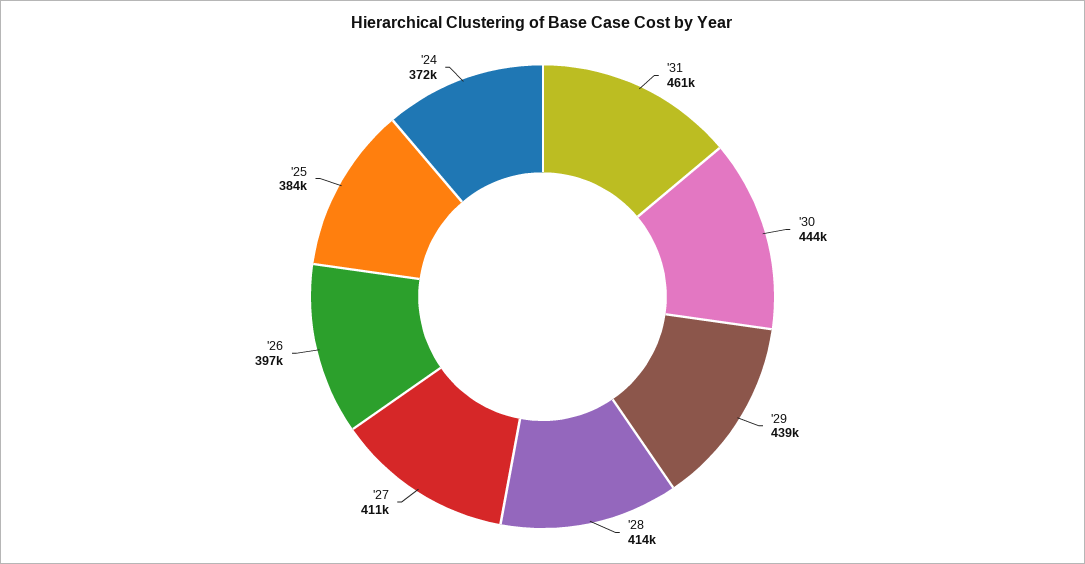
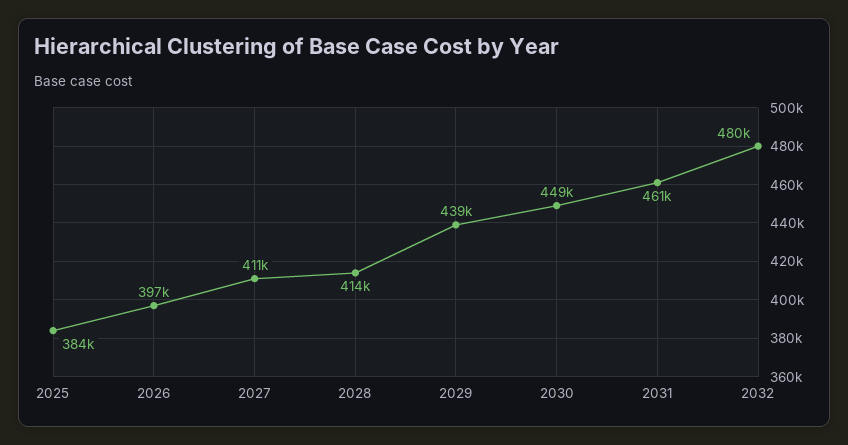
'30: 444000 -> 449000
'24: 372000 -> none
2032: none -> 480000

